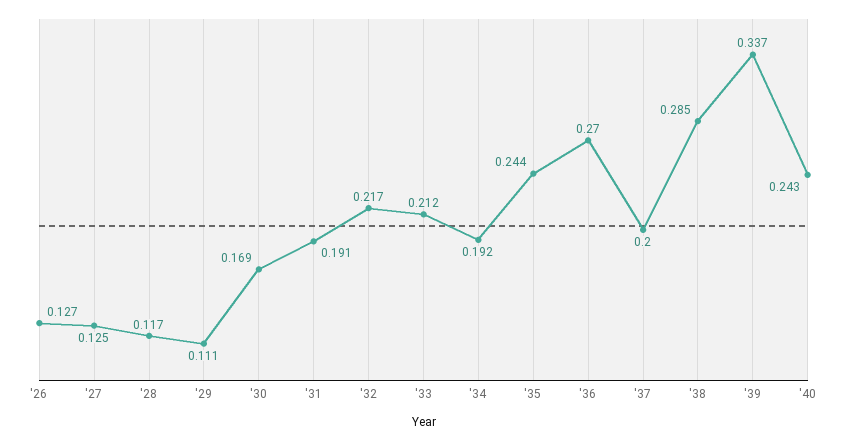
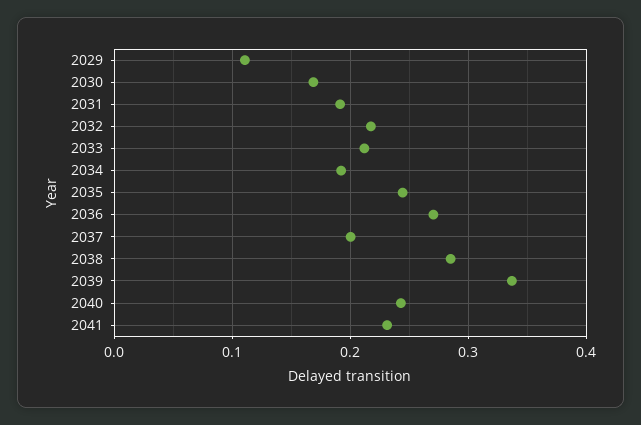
'26: 0.127 -> none
'27: 0.125 -> none
'28: 0.117 -> none
2041: none -> 0.23

